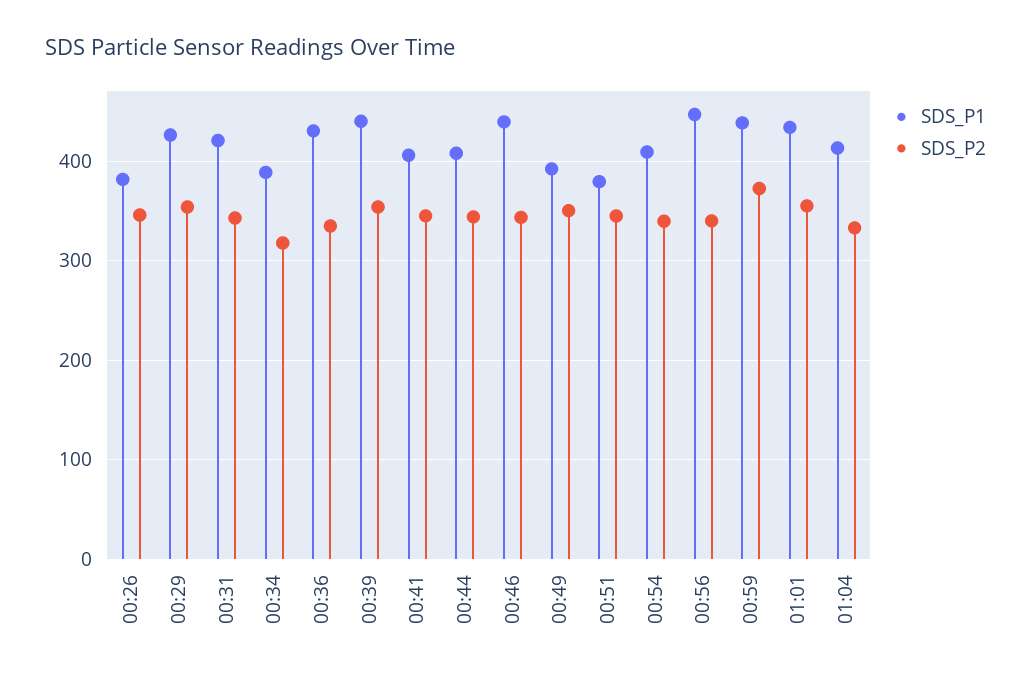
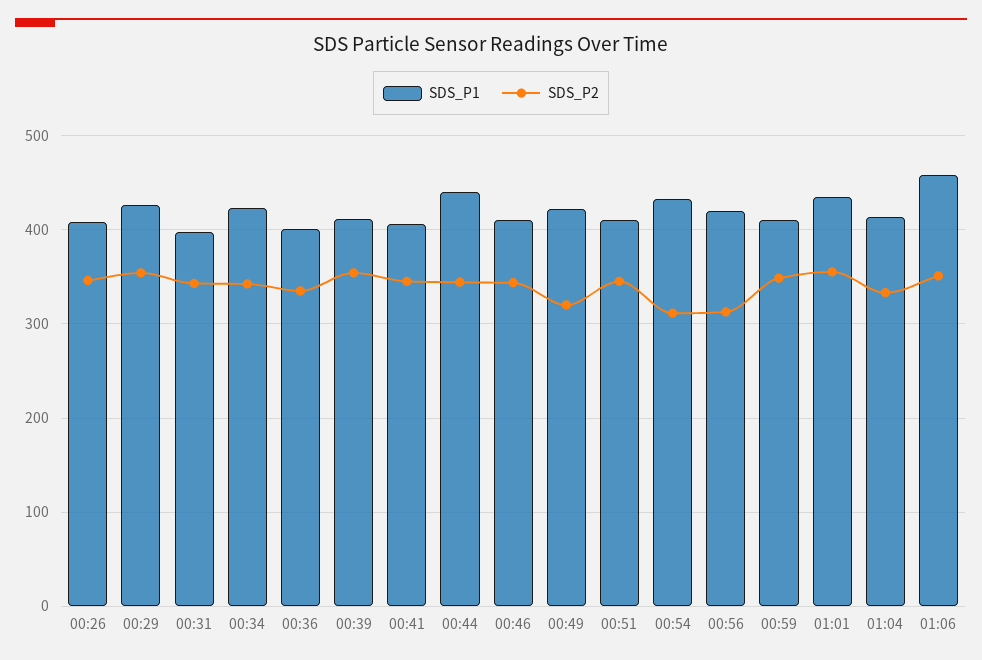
SDS_P1, 00:26: 380 -> 410
SDS_P1, 00:31: 420 -> 400
SDS_P1, 00:34: 390 -> 420
SDS_P2, 00:34: 320 -> 340
SDS_P1, 00:36: 430 -> 400
SDS_P1, 00:39: 440 -> 410
SDS_P1, 00:44: 410 -> 440
SDS_P1, 00:46: 440 -> 410
SDS_P1, 00:49: 390 -> 420
SDS_P2, 00:49: 350 -> 320
SDS_P1, 00:51: 380 -> 410
SDS_P1, 00:54: 410 -> 430
SDS_P2, 00:54: 340 -> 310
SDS_P1, 00:56: 450 -> 420
SDS_P2, 00:56: 340 -> 310
SDS_P1, 00:59: 440 -> 410
SDS_P2, 00:59: 370 -> 350
SDS_P1, 01:06: none -> 460
SDS_P2, 01:06: none -> 350

